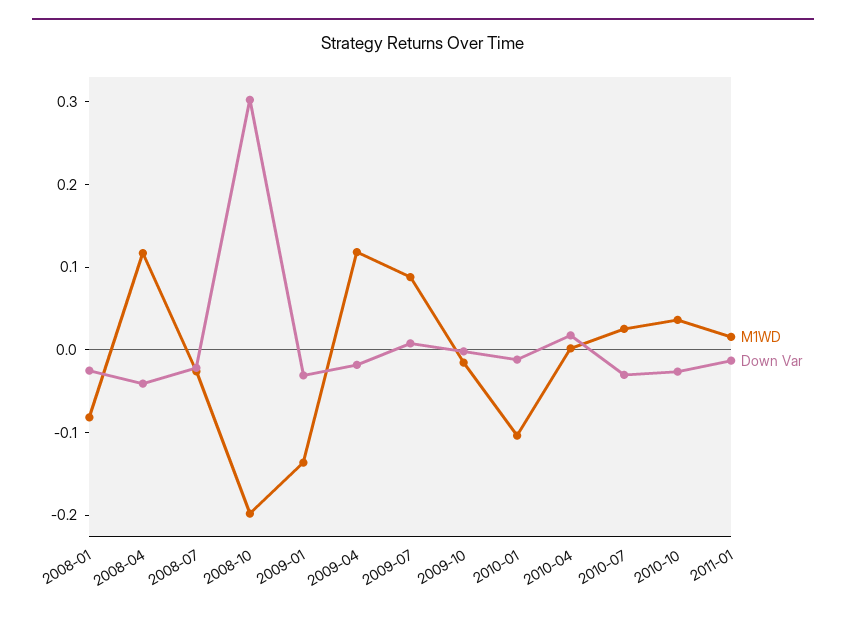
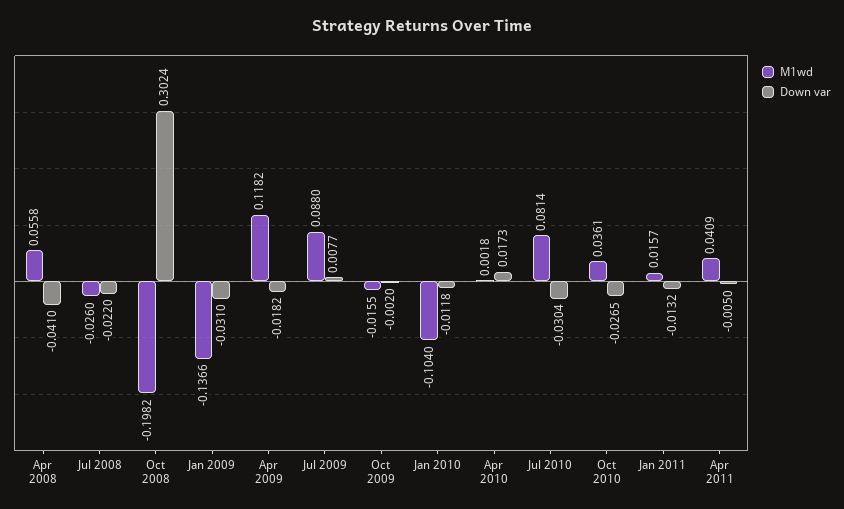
M1WD, 2008-01: -0.08 -> none
Down Var, 2008-01: -0.02 -> none
M1WD, 2008-04: 0.12 -> 0.0558
M1WD, 2010-07: 0.02 -> 0.0814
M1WD, Apr 2011: none -> 0.0409
Down Var, Apr 2011: none -> -0.005

